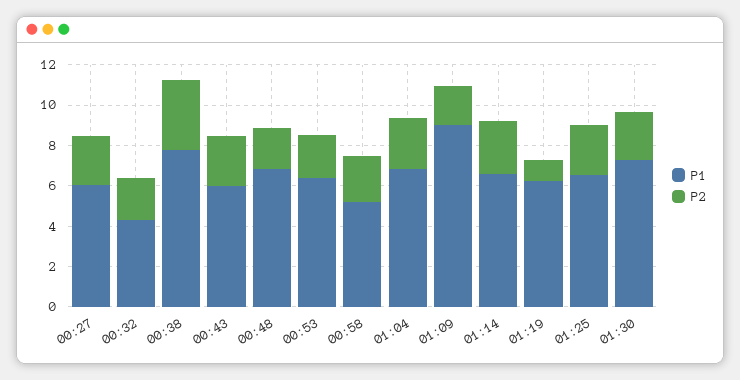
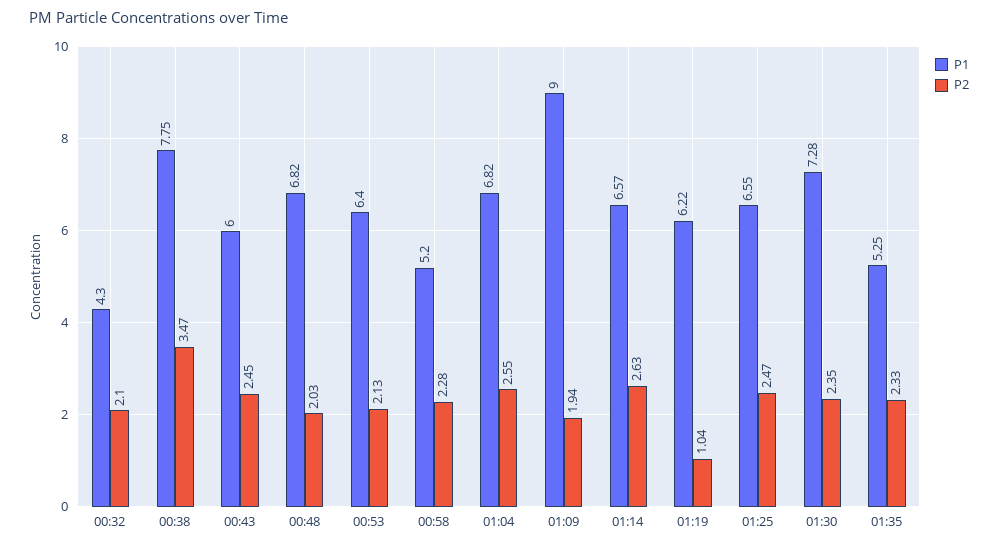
P1, 00:27: 6 -> none
P2, 00:27: 2.5 -> none
P1, 01:35: none -> 5.25
P2, 01:35: none -> 2.33

